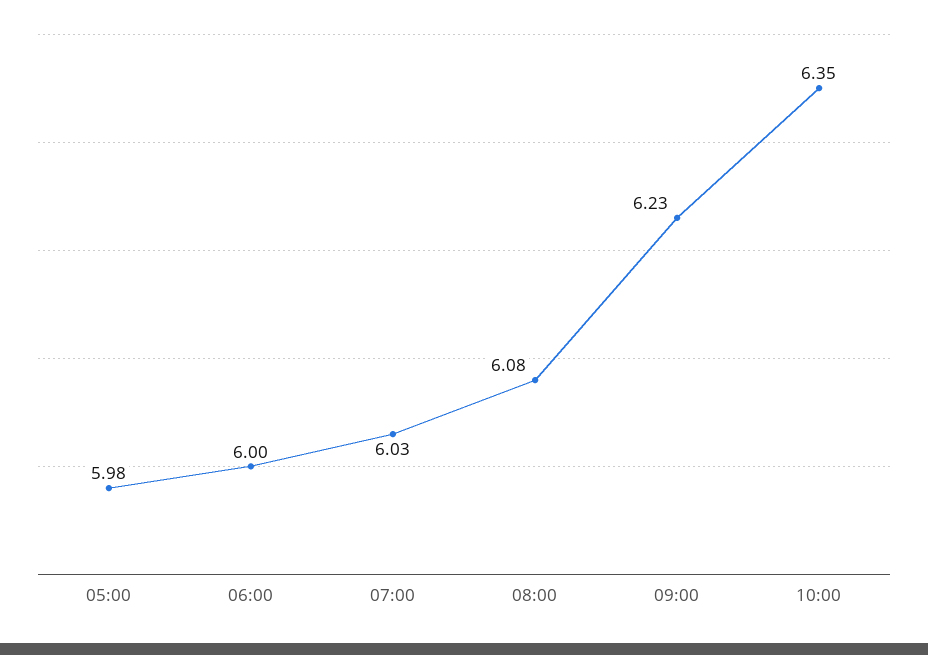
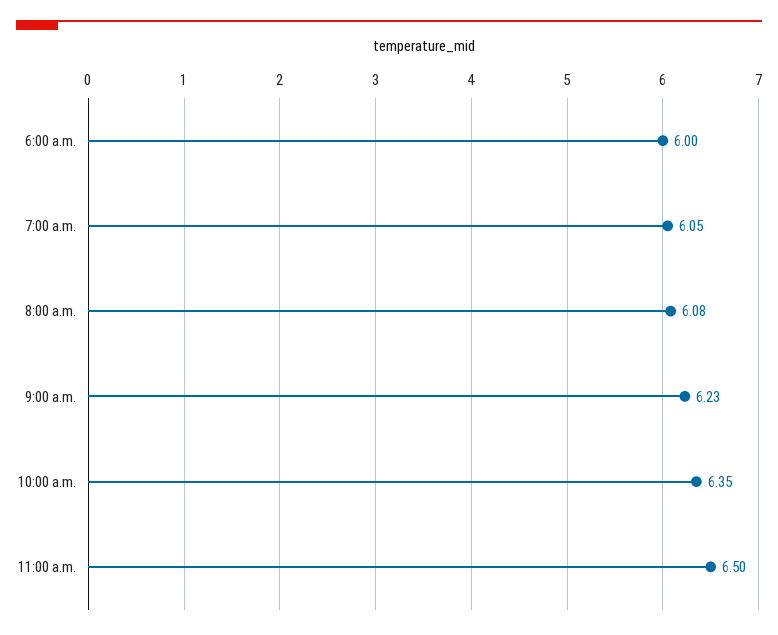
05:00: 5.98 -> none
07:00: 6.03 -> 6.05
11:00 a.m.: none -> 6.5

